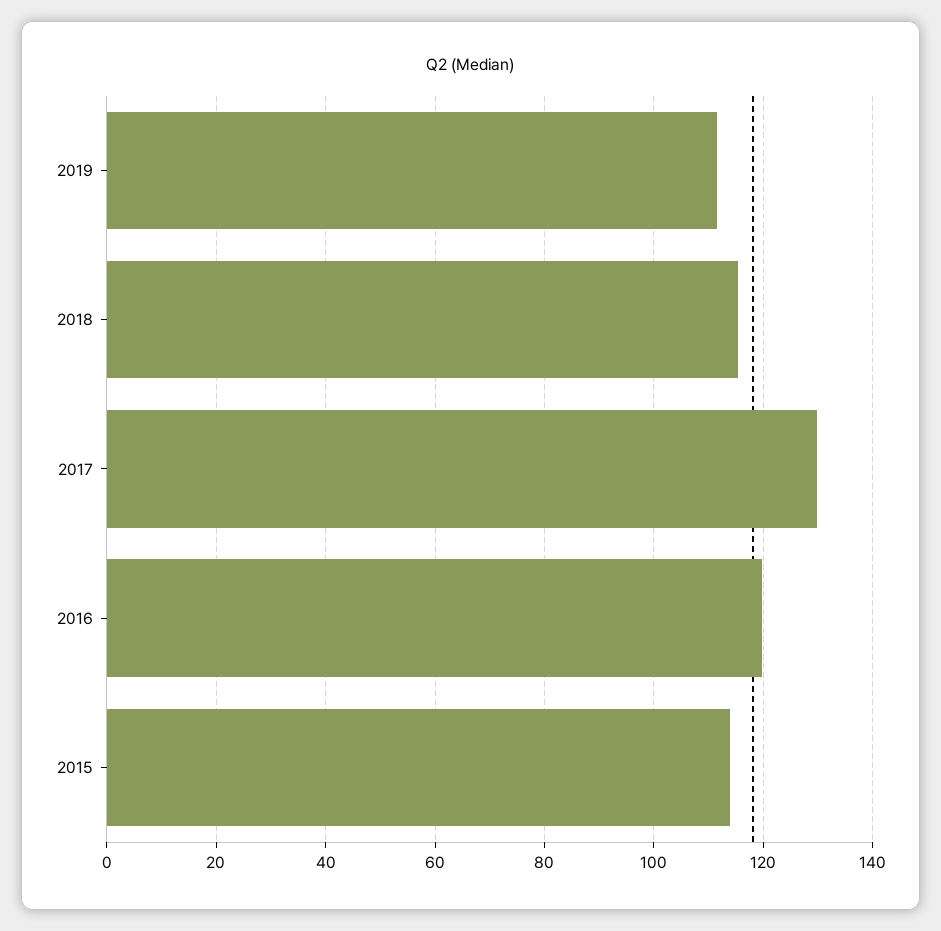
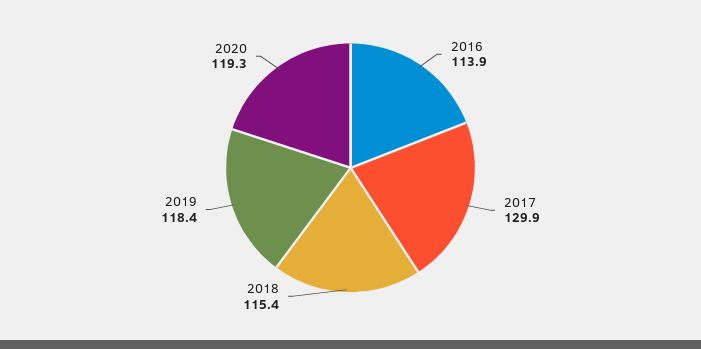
2019: 112 -> 118.4
2016: 120 -> 113.9
2015: 114 -> none
2020: none -> 119.3

